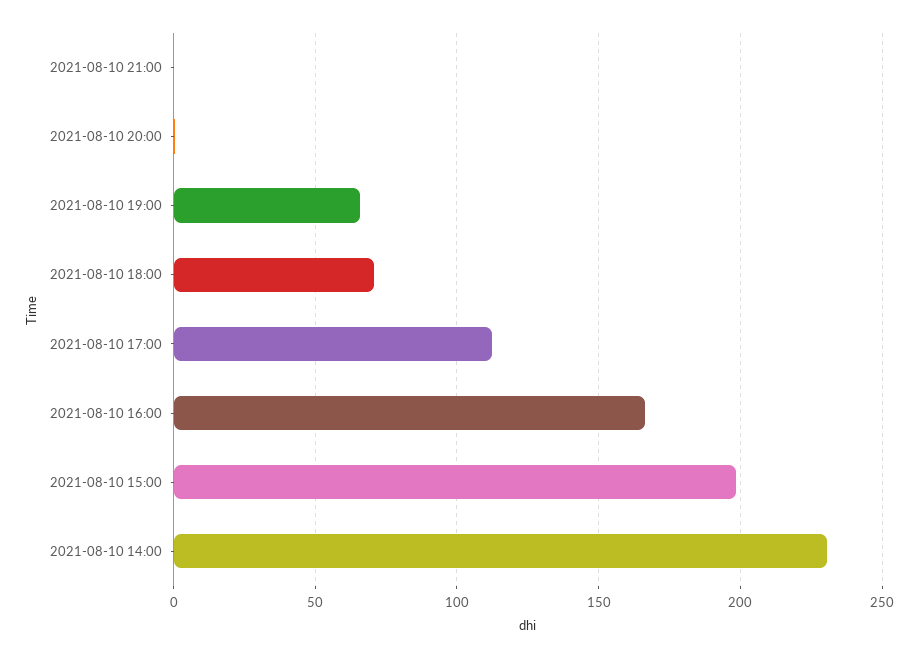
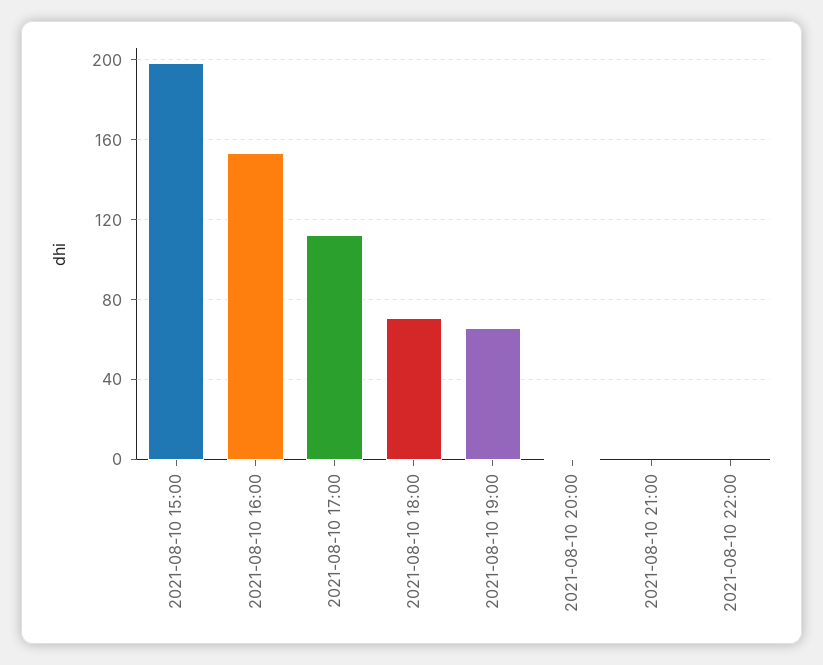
2021-08-10 16:00: 165 -> 155
2021-08-10 14:00: 230 -> none
2021-08-10 22:00: none -> 0

